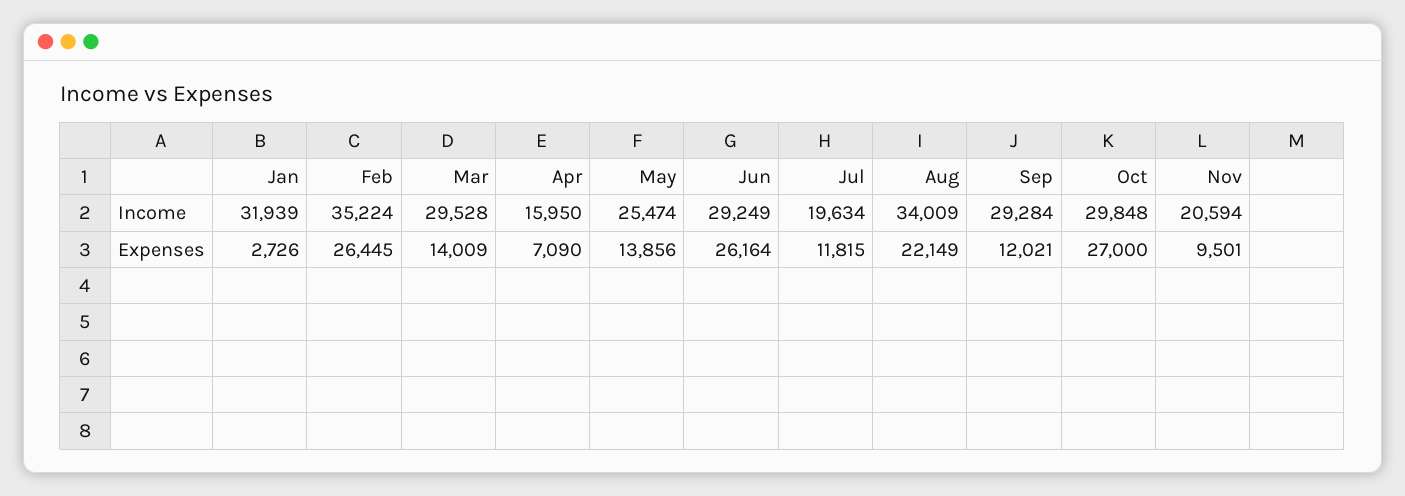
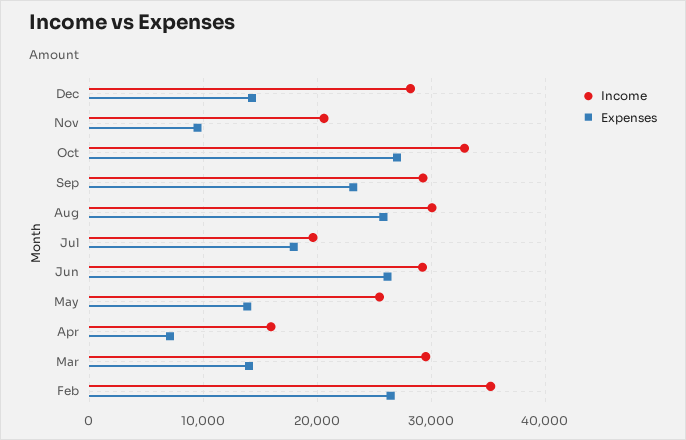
Income, Jan: 31939 -> none
Income, Aug: 34009 -> 30000
Income, Oct: 29848 -> 33000
Expenses, Jan: 2726 -> none
Expenses, Jul: 11815 -> 18000
Expenses, Aug: 22149 -> 26000
Expenses, Sep: 12021 -> 23000
Income, Dec: none -> 28000
Expenses, Dec: none -> 14000

